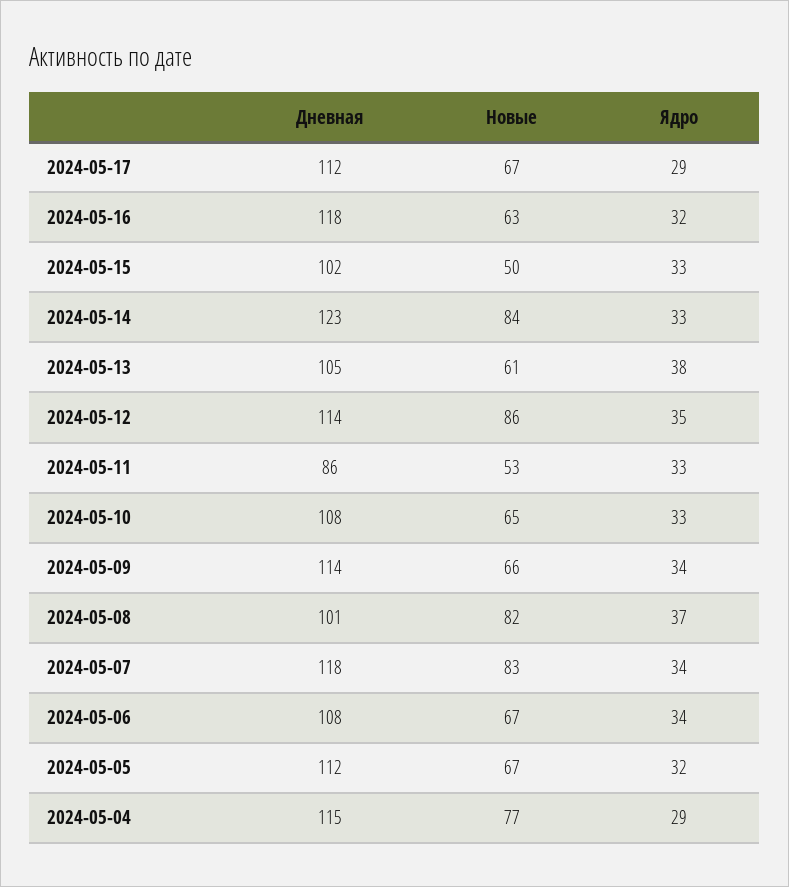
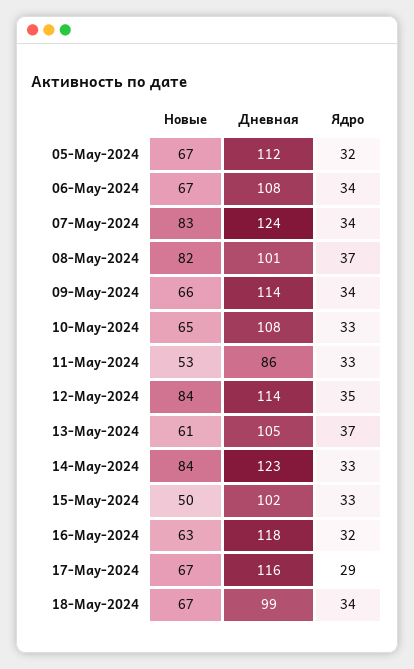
Дневная, 2024-05-17: 112 -> 116
Ядро, 2024-05-13: 38 -> 37
Новые, 2024-05-12: 86 -> 84
Дневная, 2024-05-07: 118 -> 124
Дневная, 2024-05-04: 115 -> none
Новые, 2024-05-04: 77 -> none
Ядро, 2024-05-04: 29 -> none
Новые, 18-May-2024: none -> 67
Дневная, 18-May-2024: none -> 99
Ядро, 18-May-2024: none -> 34

